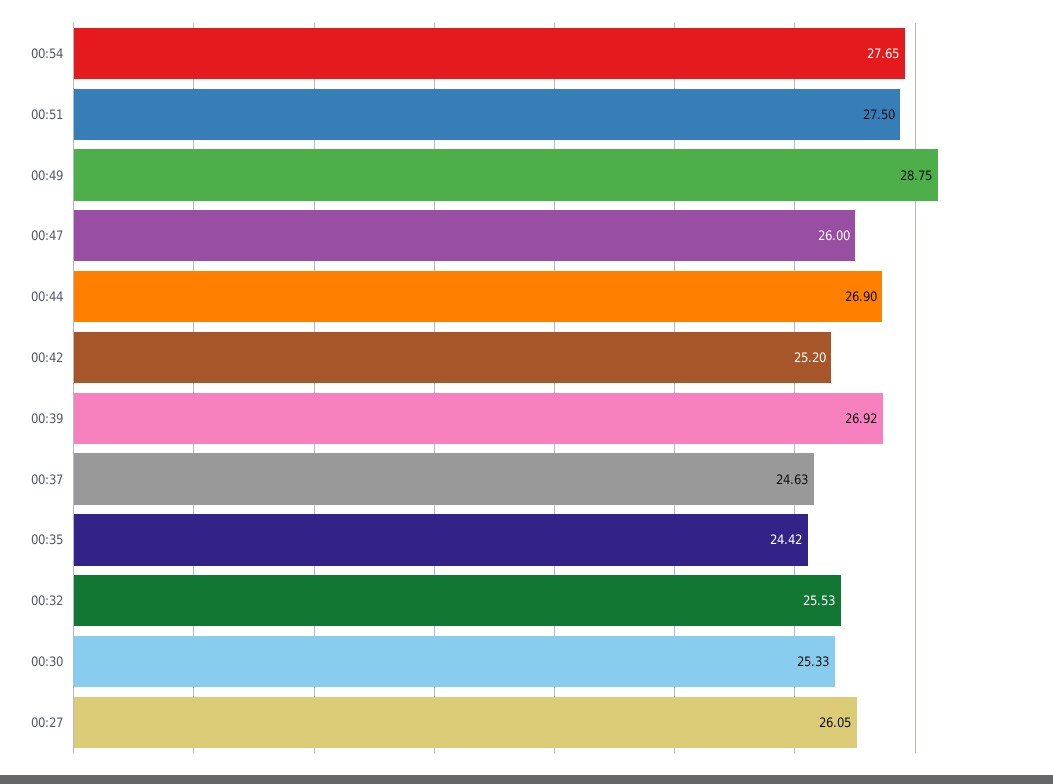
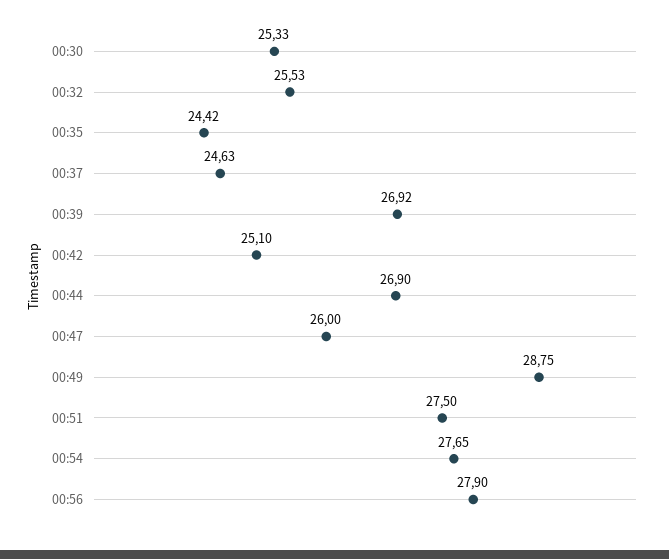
00:42: 25.2 -> 25.1
00:27: 26.05 -> none
00:56: none -> 27.9

